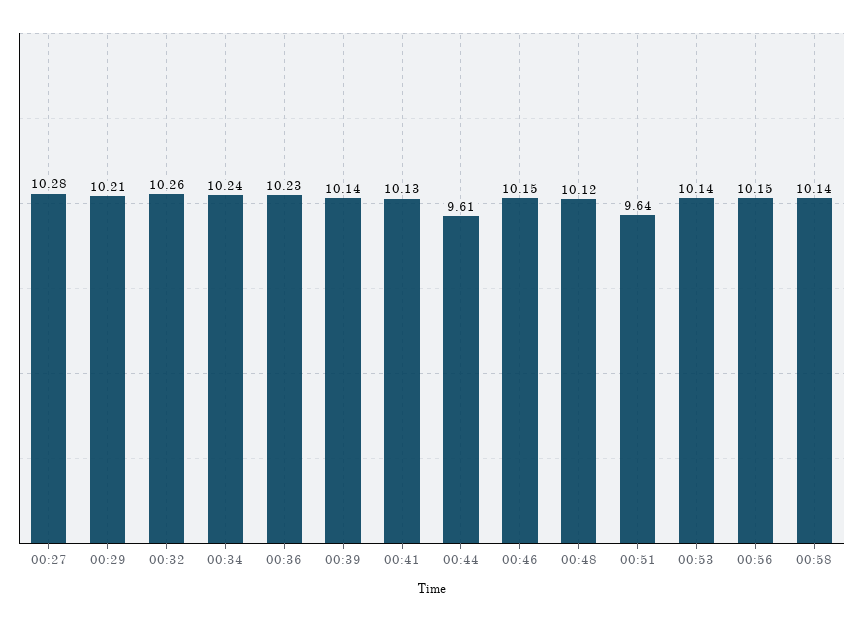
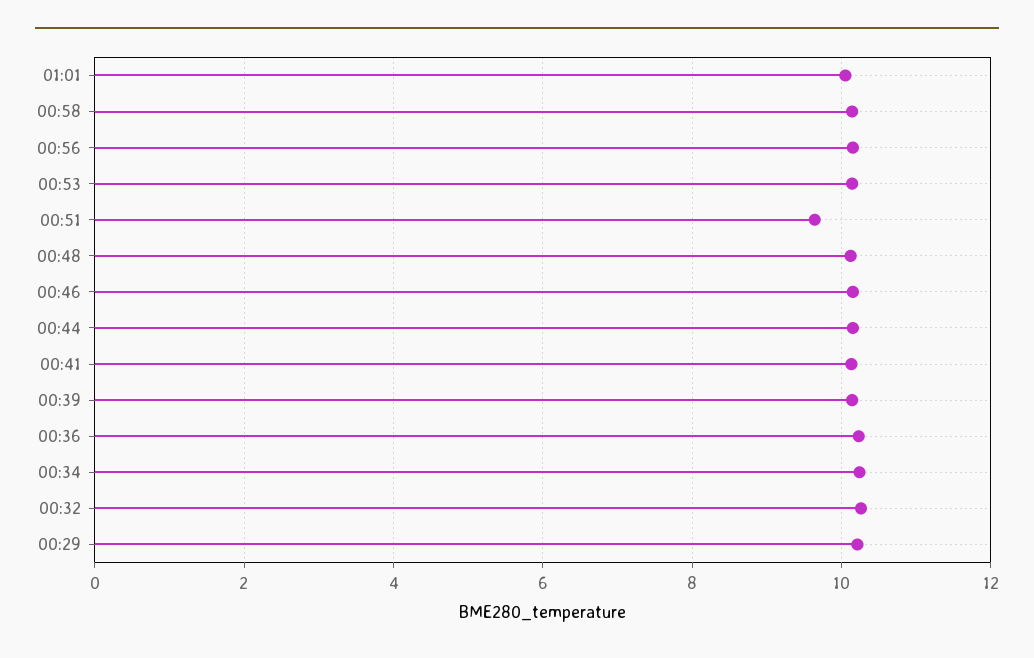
00:27: 10.28 -> none
00:44: 9.61 -> 10.2
01:01: none -> 10

